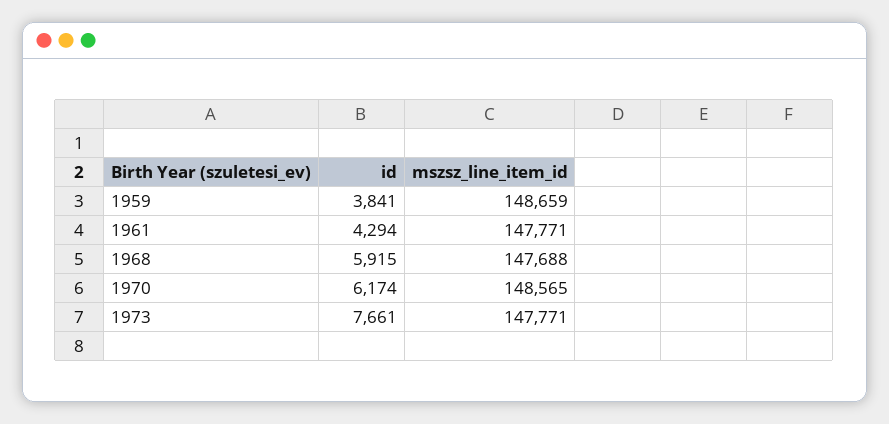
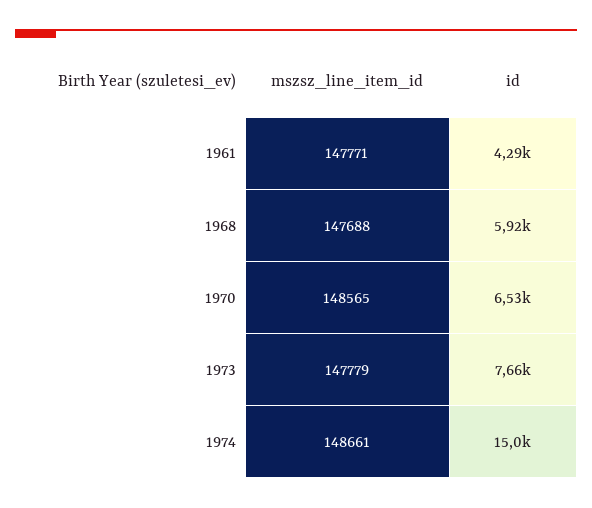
id, 1959: 3841 -> none
mszsz_line_item_id, 1959: 148659 -> none
id, 1970: 6174 -> 6530
mszsz_line_item_id, 1973: 147771 -> 147779
mszsz_line_item_id, 1974: none -> 148661
id, 1974: none -> 15000

